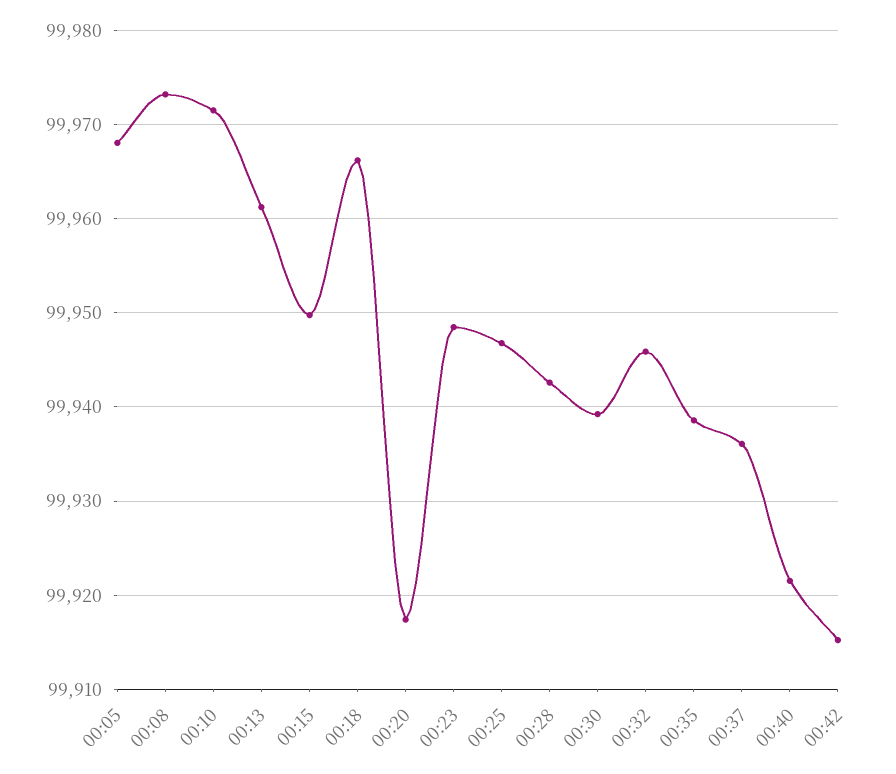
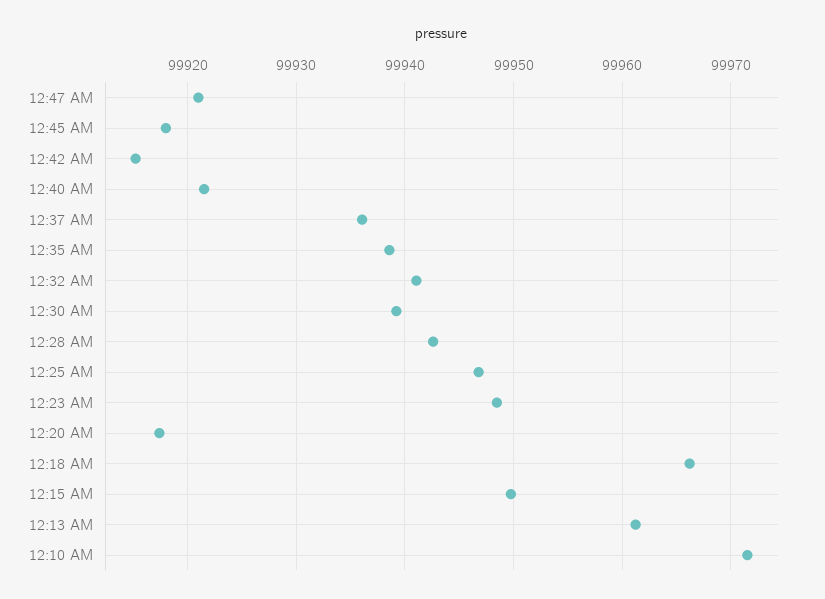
00:05: 99968 -> none
00:08: 99973 -> none
00:32: 99946 -> 99941
12:47 AM: none -> 99921
12:45 AM: none -> 99918

